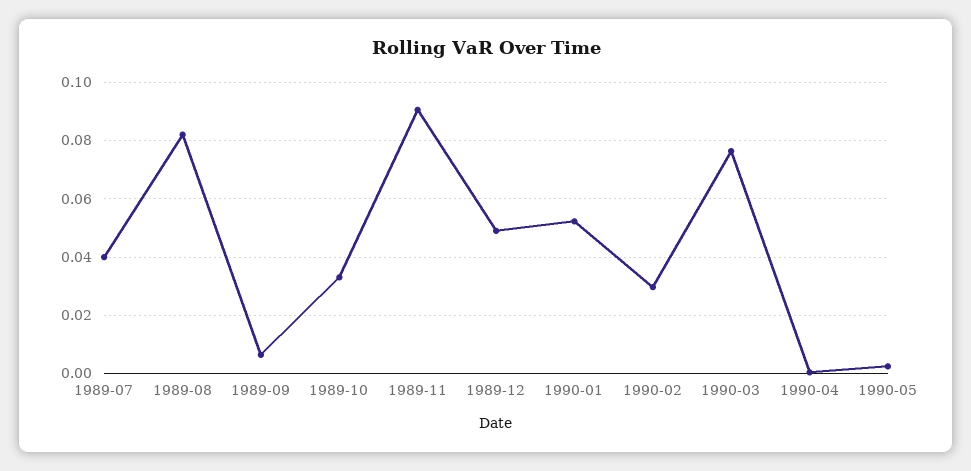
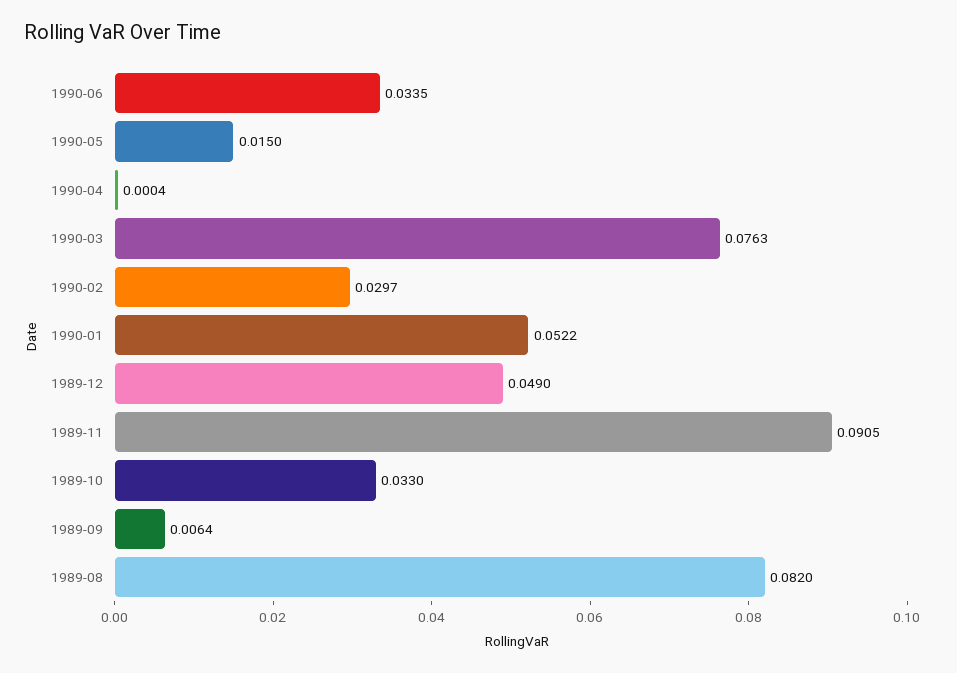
1989-07: 0.04 -> none
1990-05: 0.0025 -> 0.015
1990-06: none -> 0.0335

